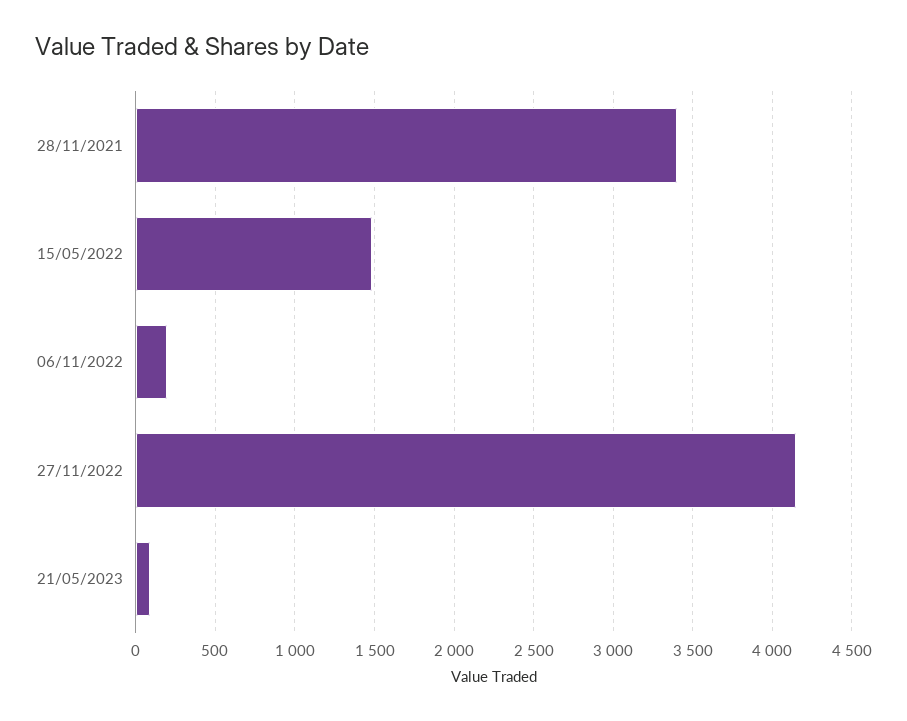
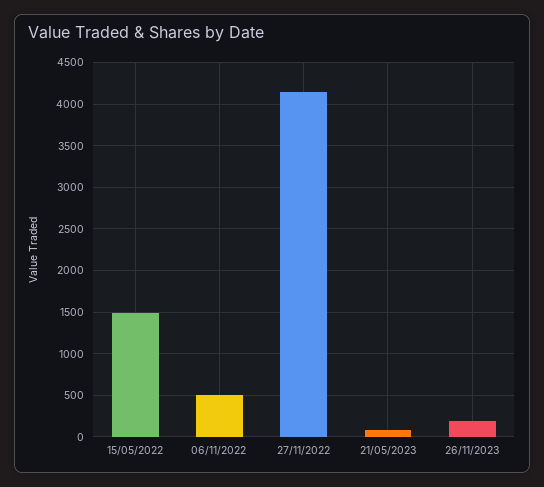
28/11/2021: 3400 -> none
06/11/2022: 200 -> 500
26/11/2023: none -> 200

